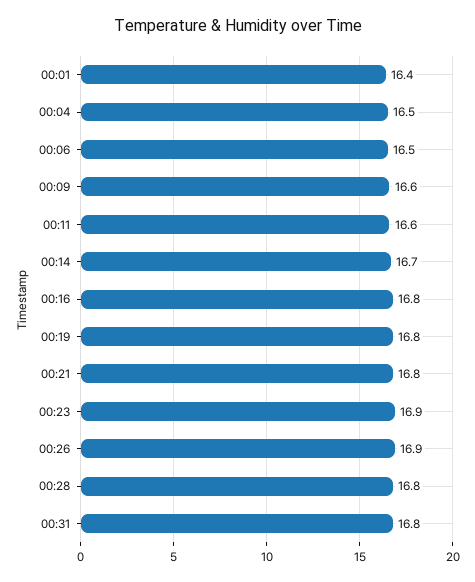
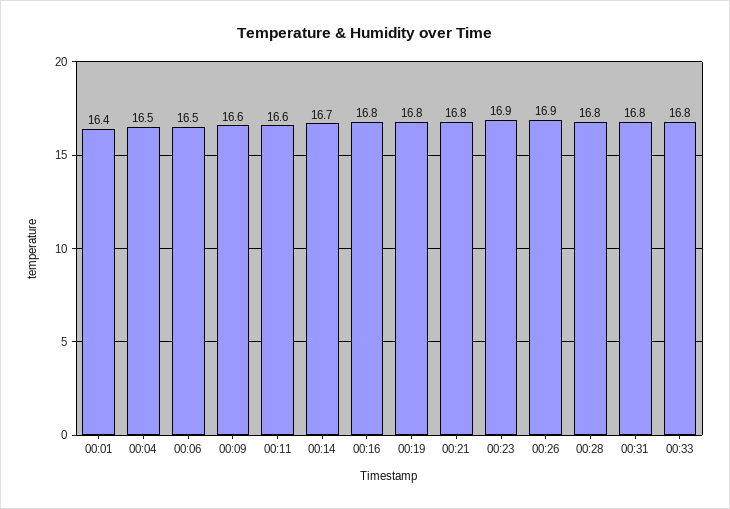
00:33: none -> 16.8

